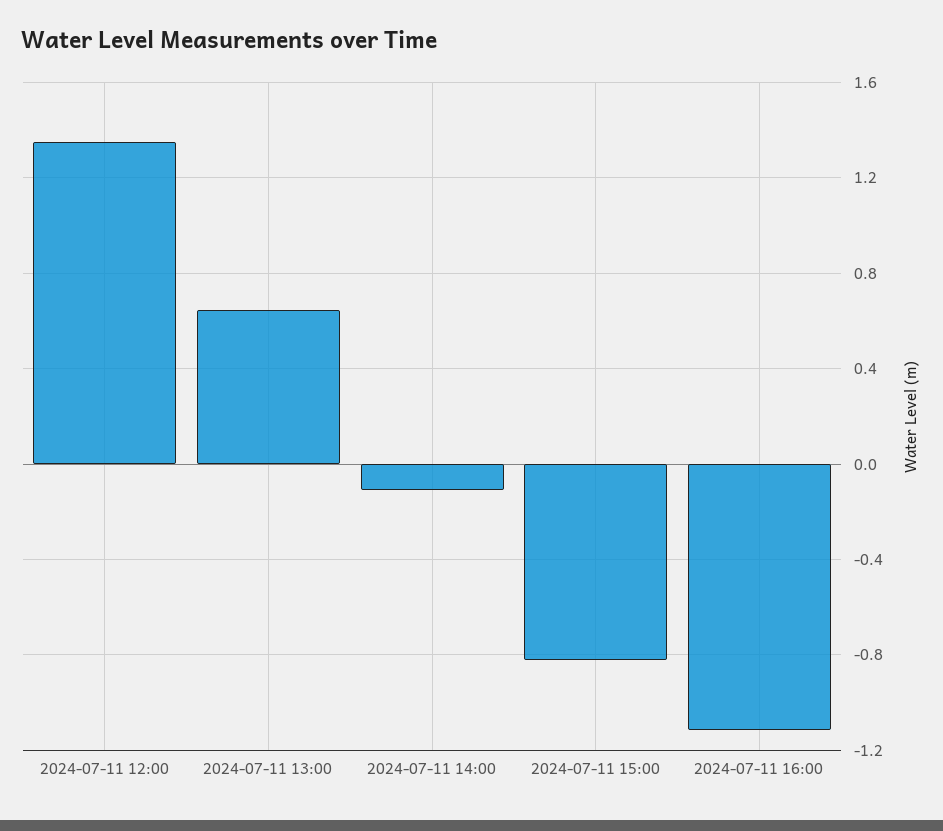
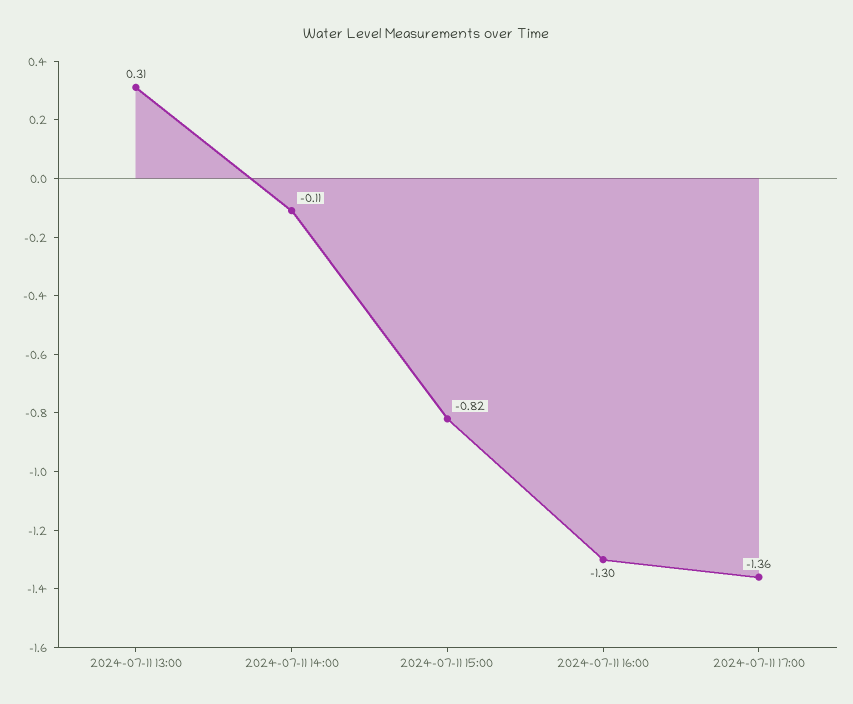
2024-07-11 12:00: 1.35 -> none
2024-07-11 13:00: 0.65 -> 0.31
2024-07-11 16:00: -1.1 -> -1.3
2024-07-11 17:00: none -> -1.36

